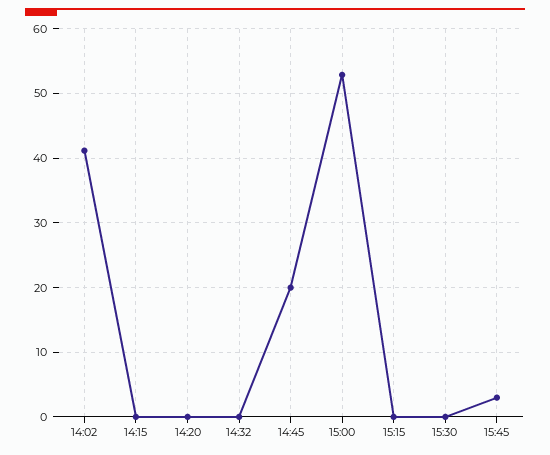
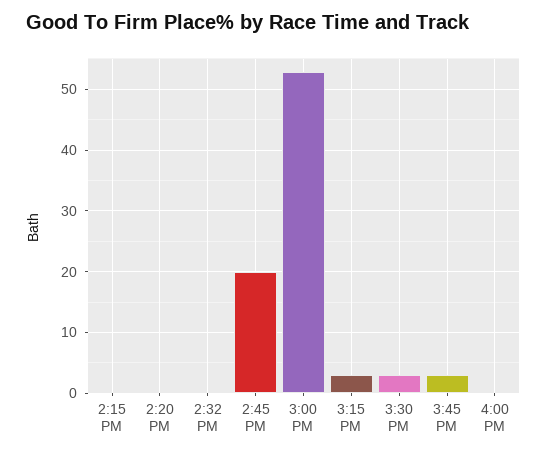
14:02: 41 -> none
15:15: 0 -> 3
15:30: 0 -> 3
4:00 PM: none -> 0

